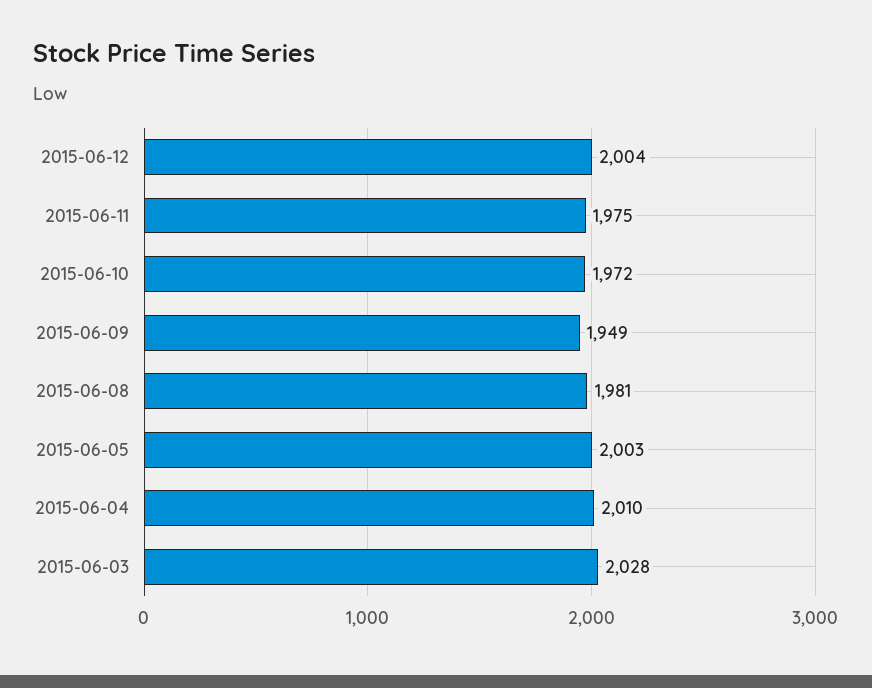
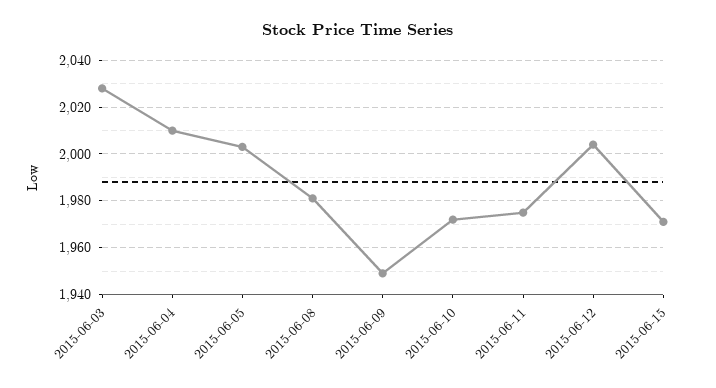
2015-06-15: none -> 1970

